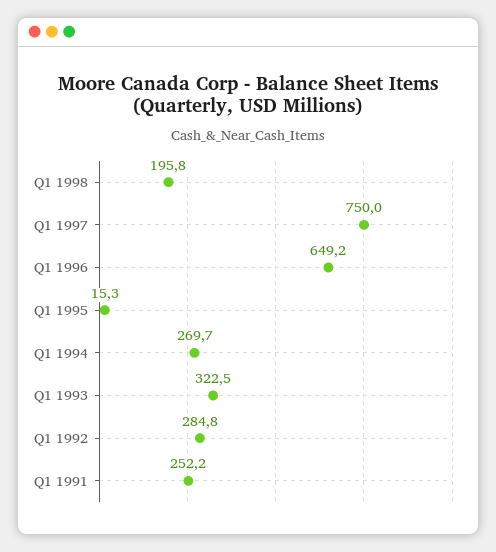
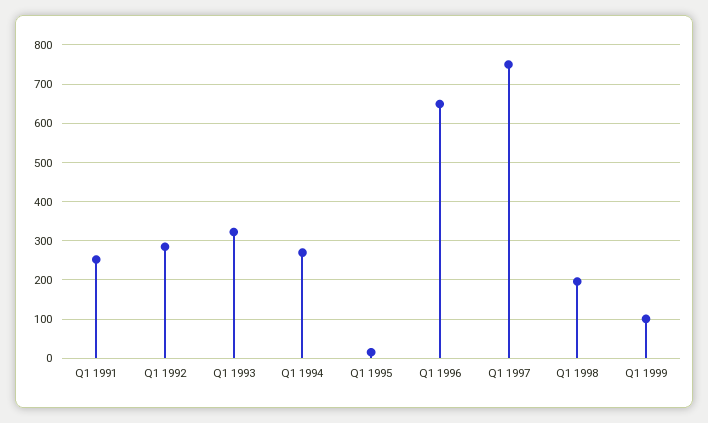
Q1 1999: none -> 100

